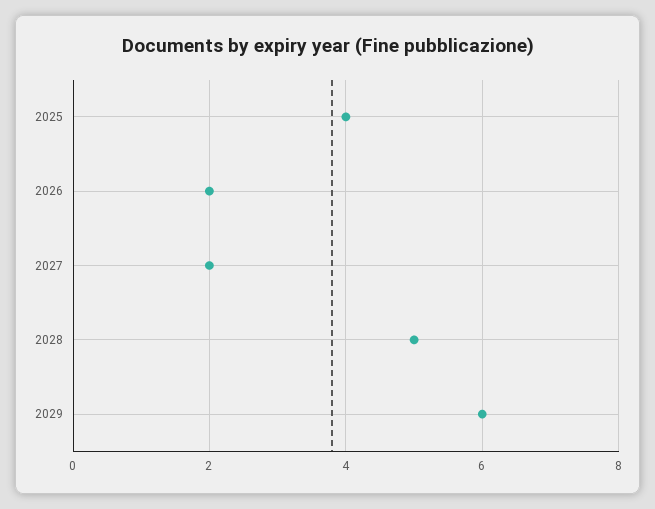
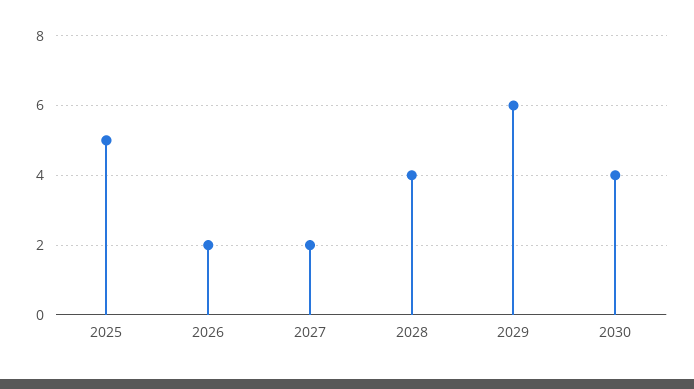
2025: 4 -> 5
2028: 5 -> 4
2030: none -> 4

